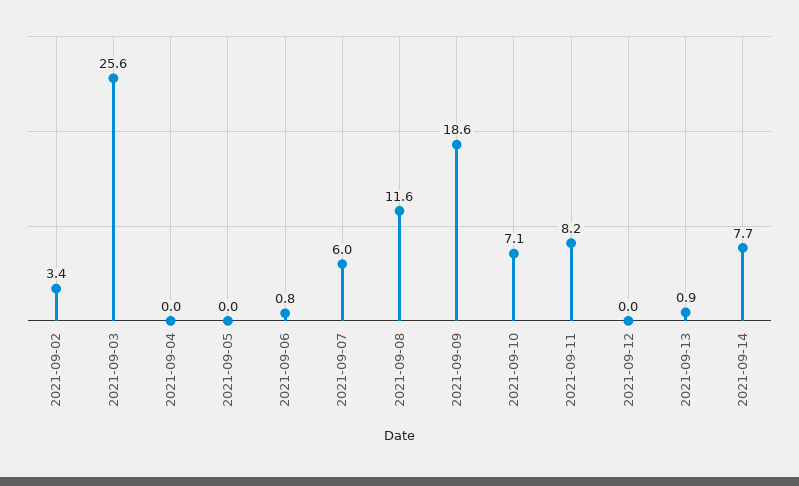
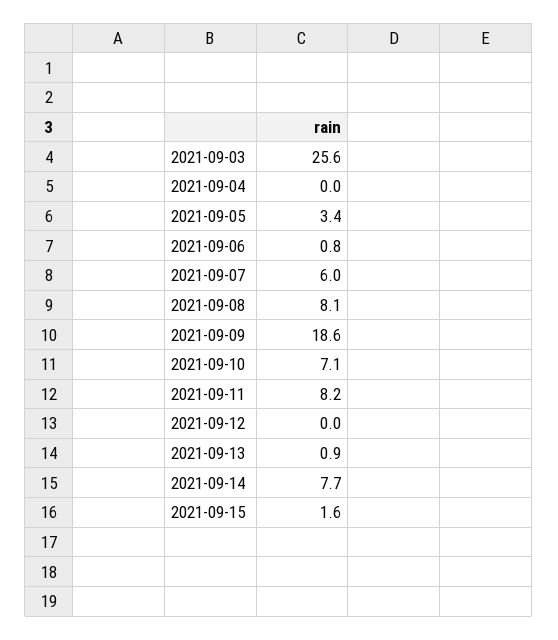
2021-09-02: 3.4 -> none
2021-09-05: 0 -> 3.4
2021-09-08: 11.6 -> 8.1
2021-09-15: none -> 1.6

